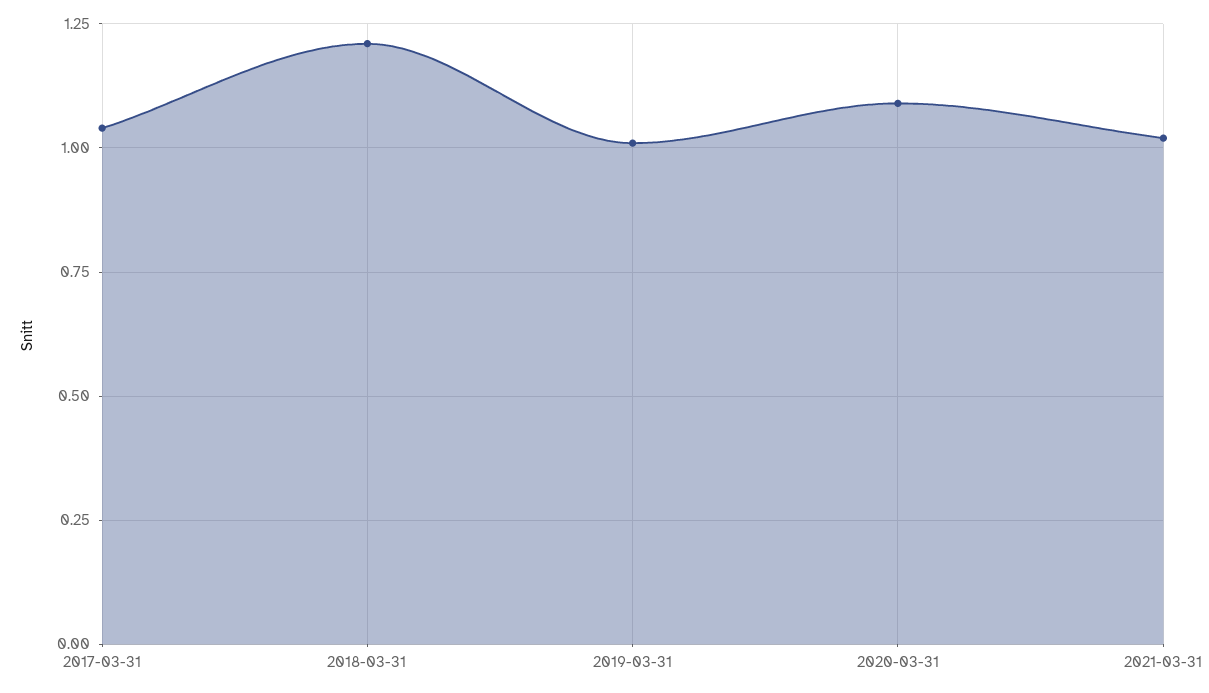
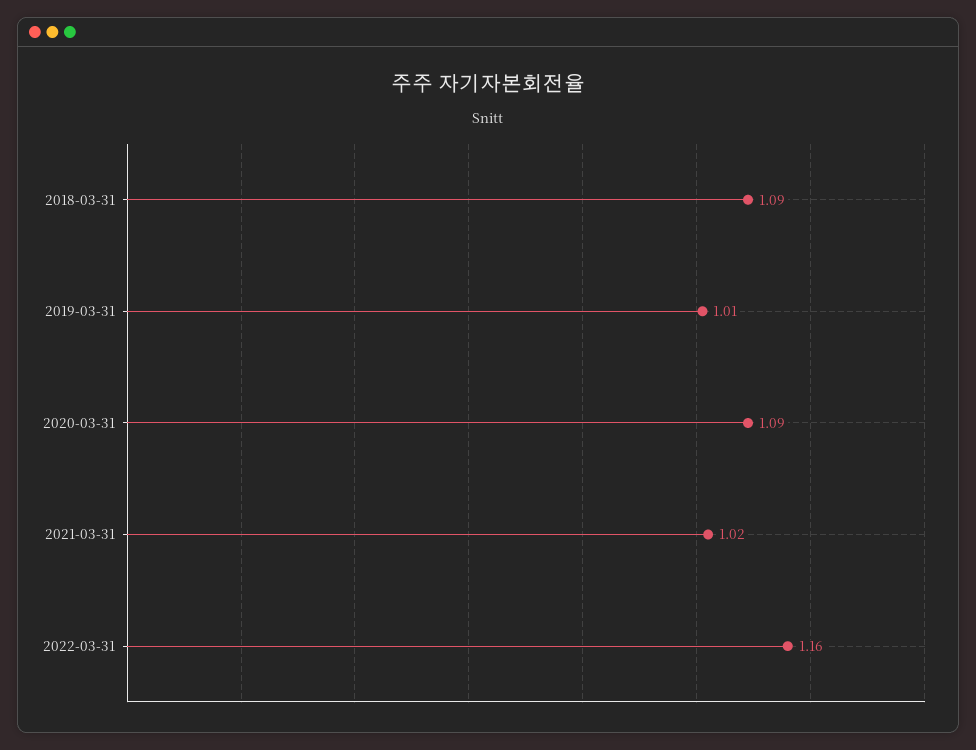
2017-03-31: 1.05 -> none
2018-03-31: 1.2 -> 1.09
2022-03-31: none -> 1.16

